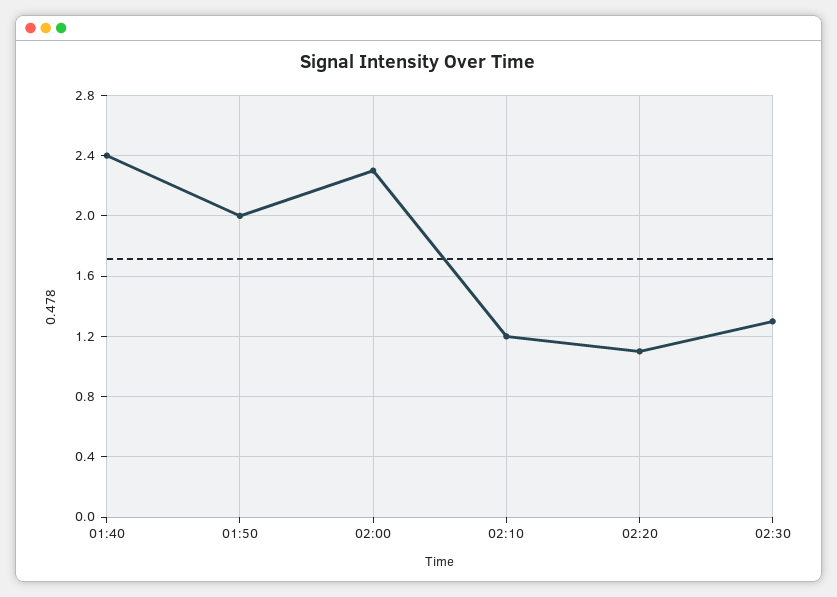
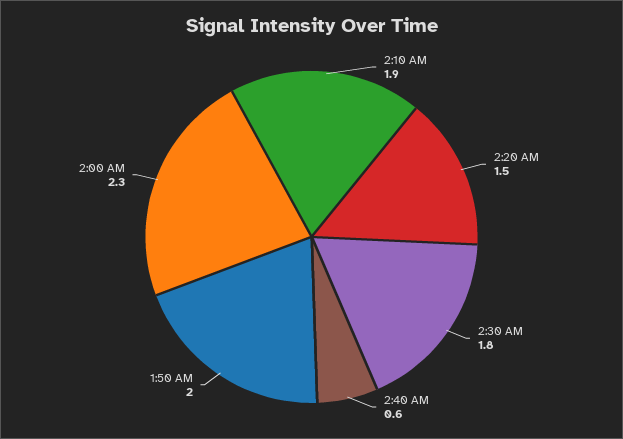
01:40: 2.4 -> none
02:10: 1.2 -> 1.9
02:20: 1.1 -> 1.5
02:30: 1.3 -> 1.8
2:40 AM: none -> 0.6

